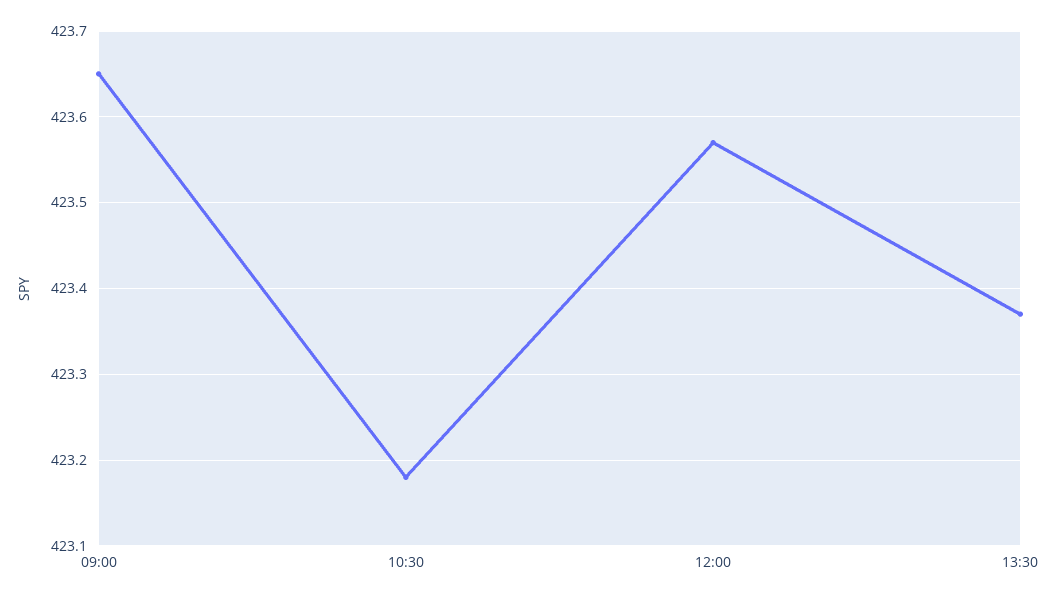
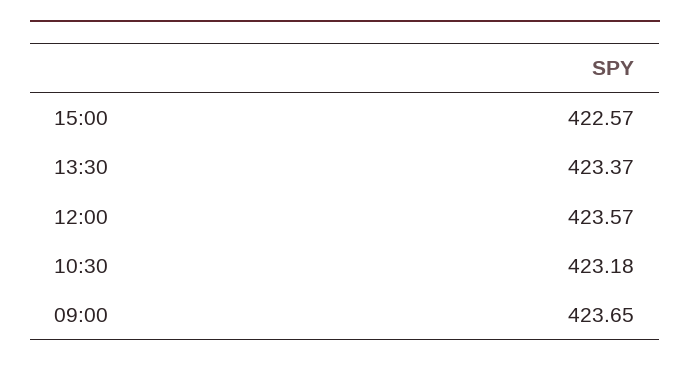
15:00: none -> 422.57

